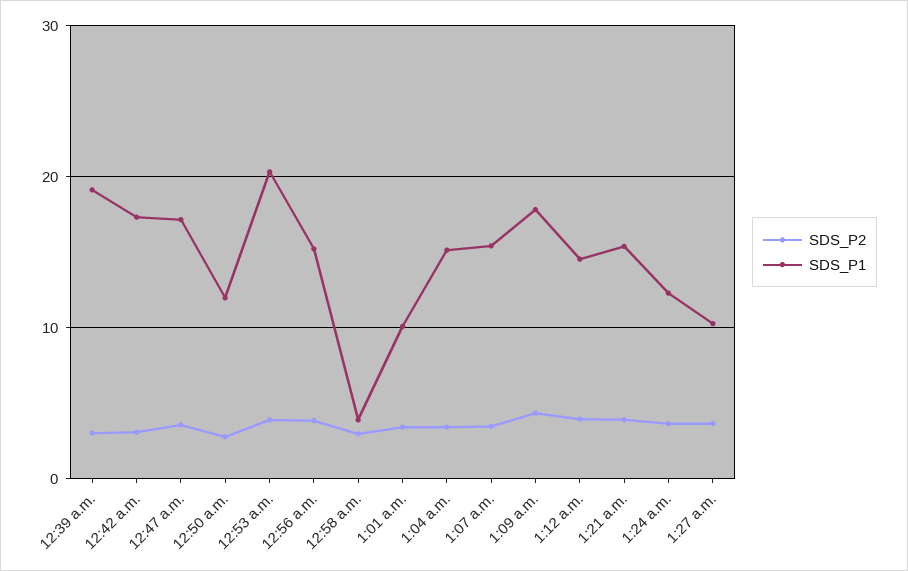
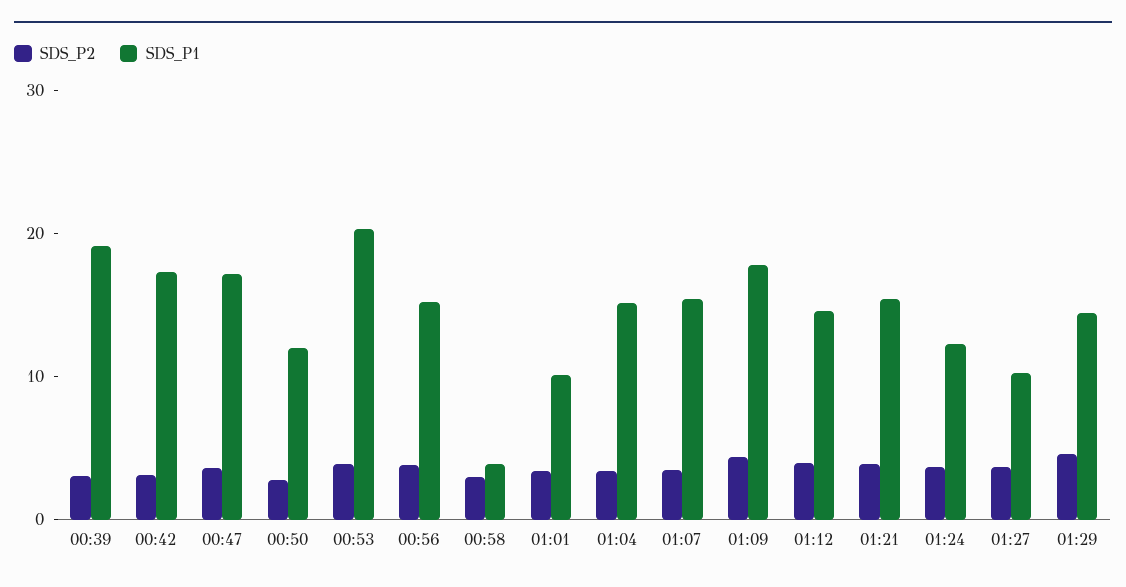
SDS_P2, 01:29: none -> 4
SDS_P1, 01:29: none -> 14

